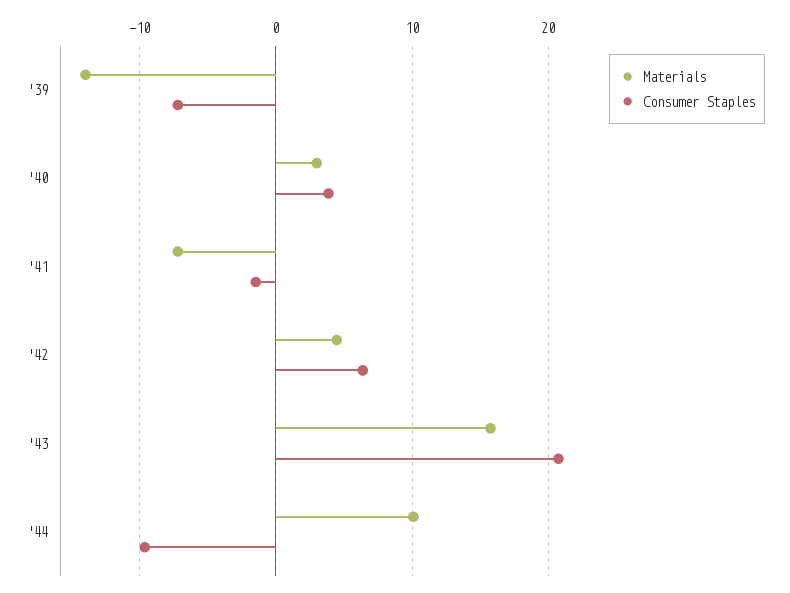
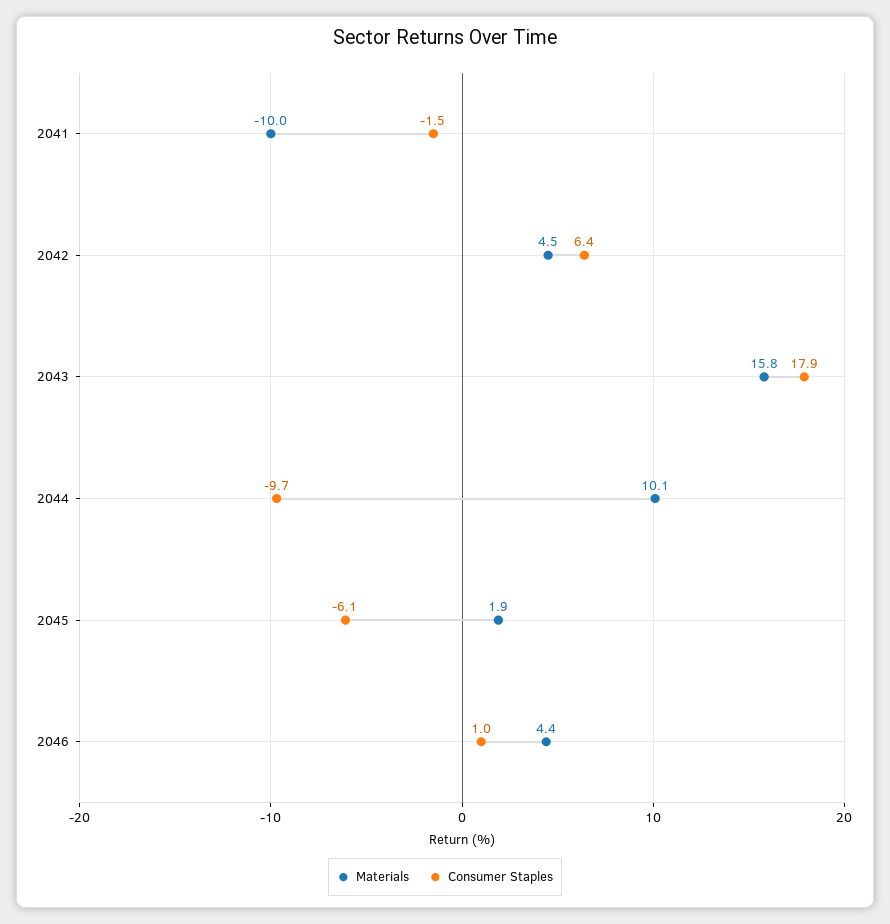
Materials, '39: -14 -> none
Consumer Staples, '39: -7 -> none
Materials, '40: 3 -> none
Consumer Staples, '40: 4 -> none
Materials, '41: -7 -> -10
Consumer Staples, '43: 21 -> 17.9
Materials, 2045: none -> 1.9
Consumer Staples, 2045: none -> -6.1
Materials, 2046: none -> 4.4
Consumer Staples, 2046: none -> 1

